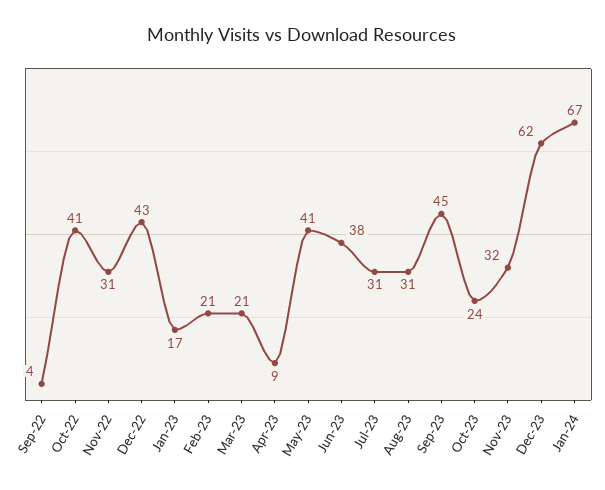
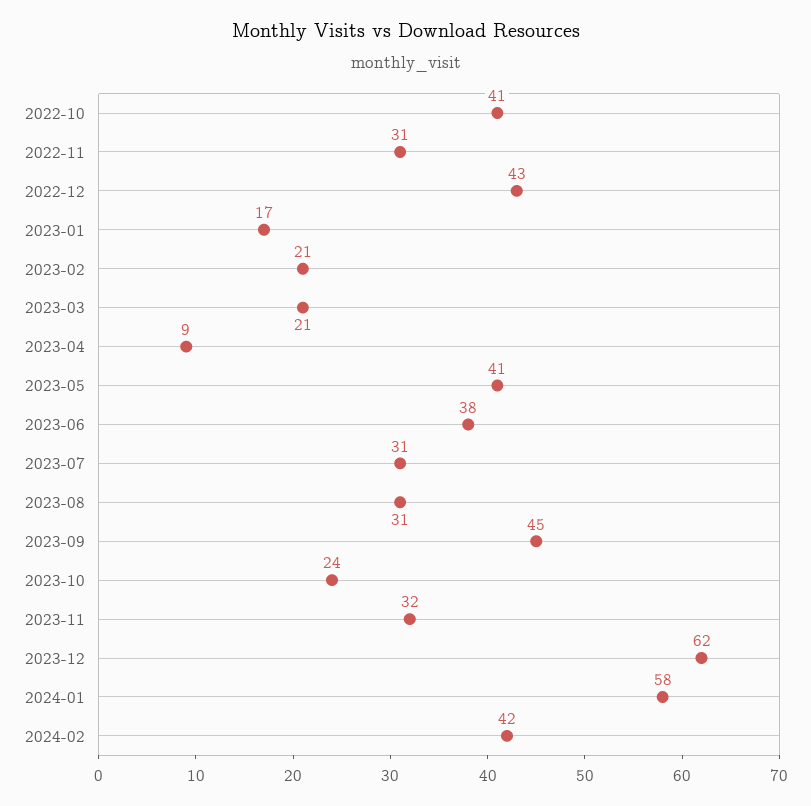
Sep-22: 4 -> none
Jan-24: 67 -> 58
2024-02: none -> 42

